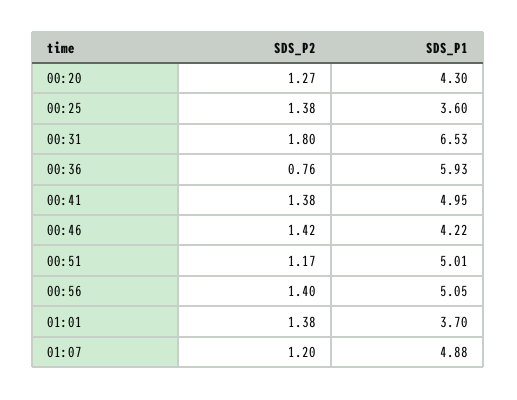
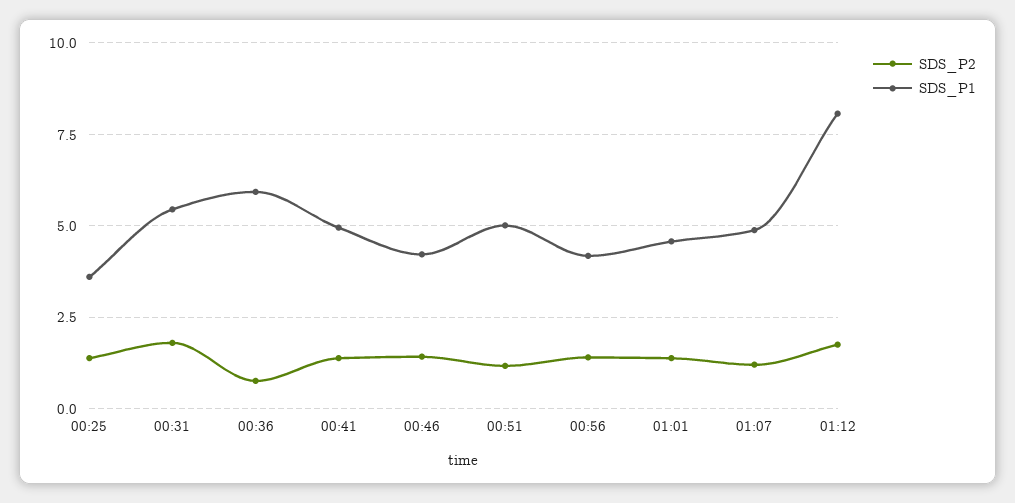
SDS_P2, 00:20: 1.27 -> none
SDS_P1, 00:20: 4.3 -> none
SDS_P1, 00:31: 6.53 -> 5.5
SDS_P1, 00:56: 5.05 -> 4.25
SDS_P1, 01:01: 3.7 -> 4.5
SDS_P2, 01:12: none -> 1.75
SDS_P1, 01:12: none -> 8

